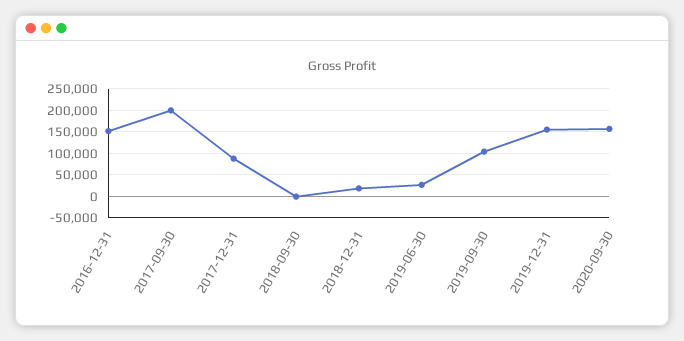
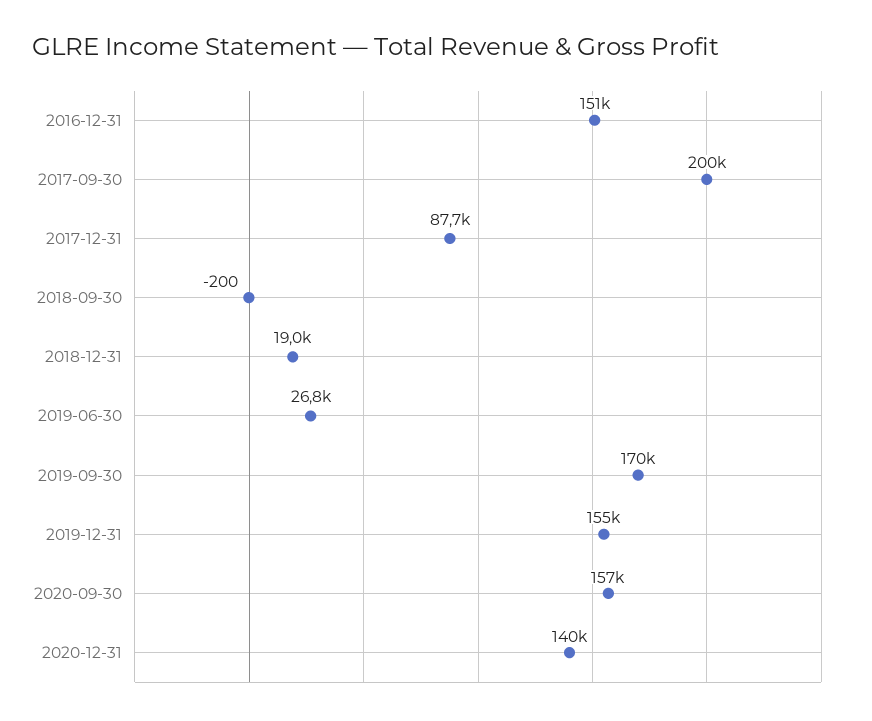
2019-09-30: 100000 -> 170000
2020-12-31: none -> 140000

